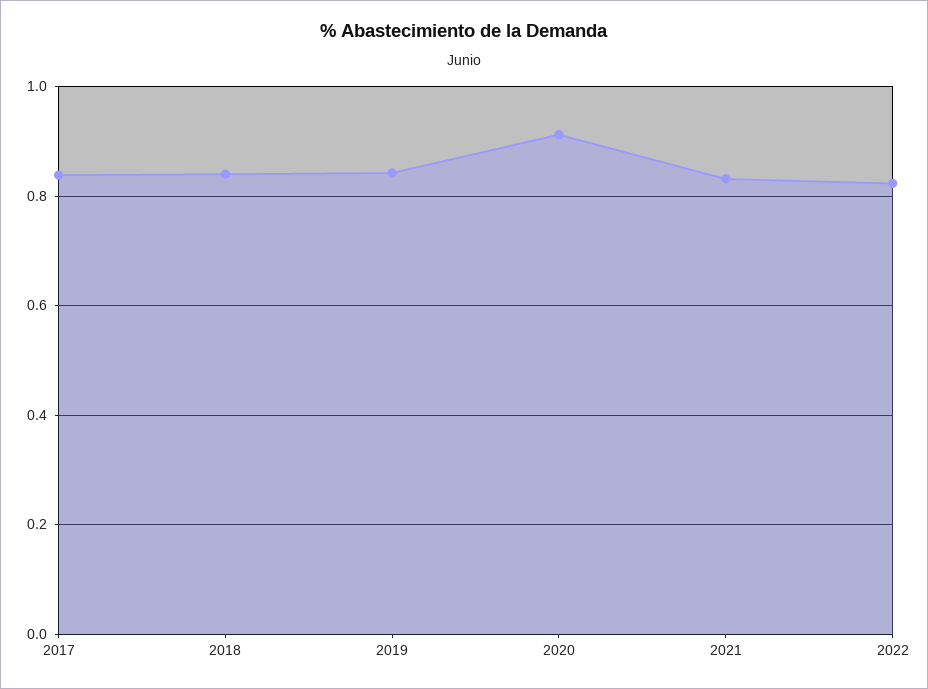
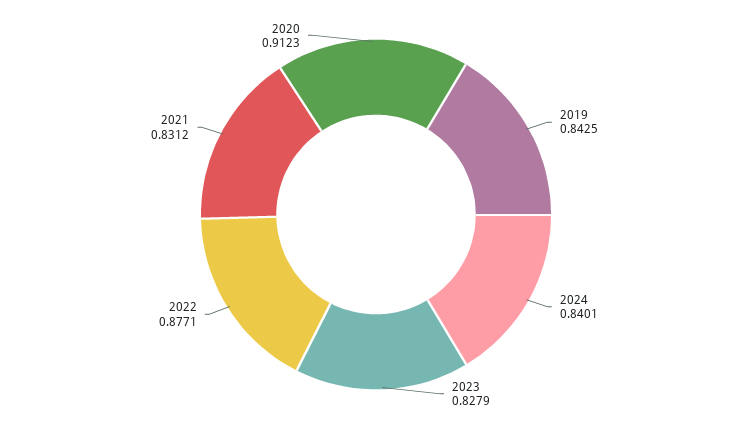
2017: 0.84 -> none
2018: 0.84 -> none
2022: 0.82 -> 0.8771
2024: none -> 0.8401
2023: none -> 0.8279

